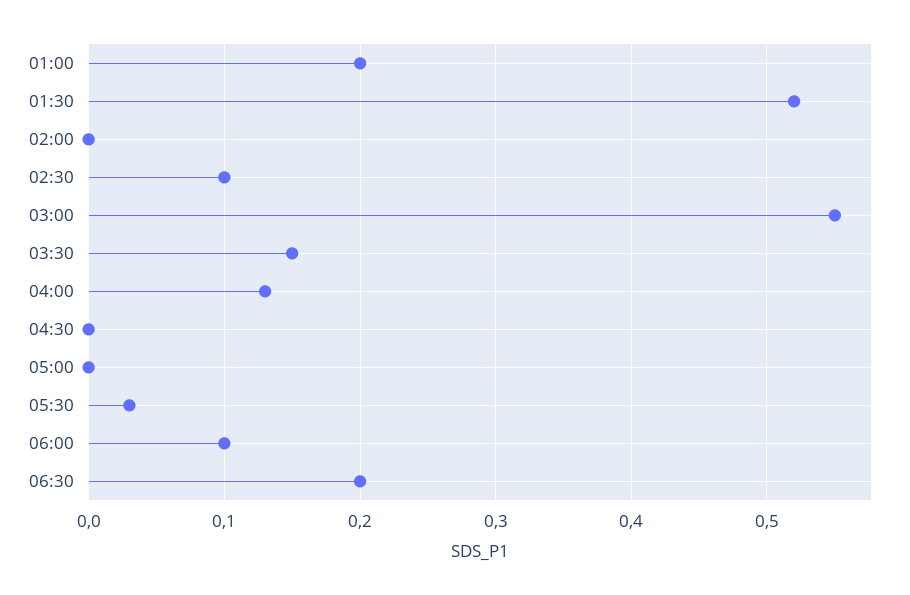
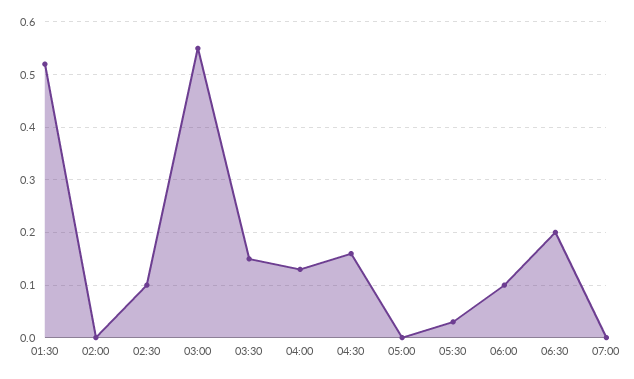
01:00: 0.2 -> none
04:30: 0 -> 0.15
07:00: none -> 0

